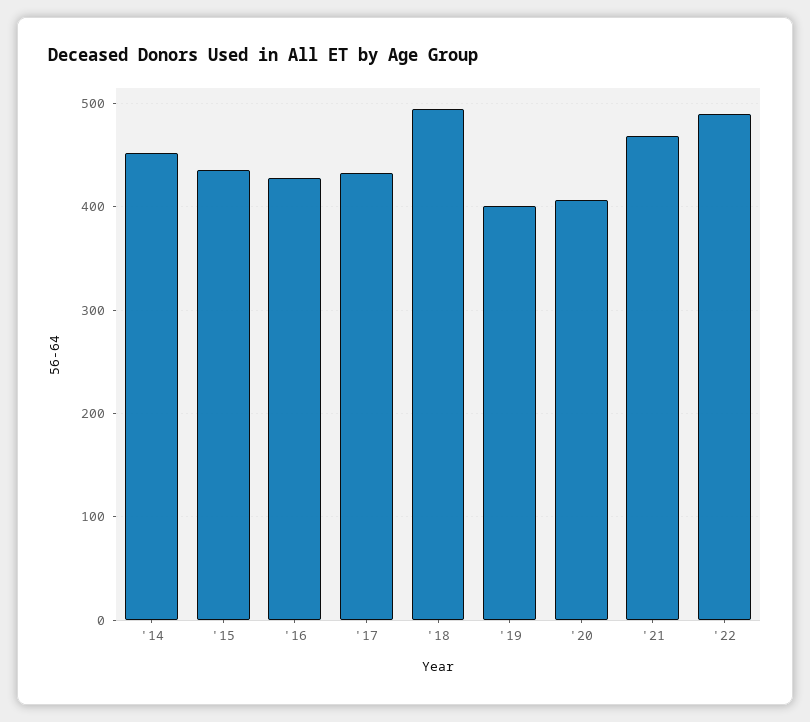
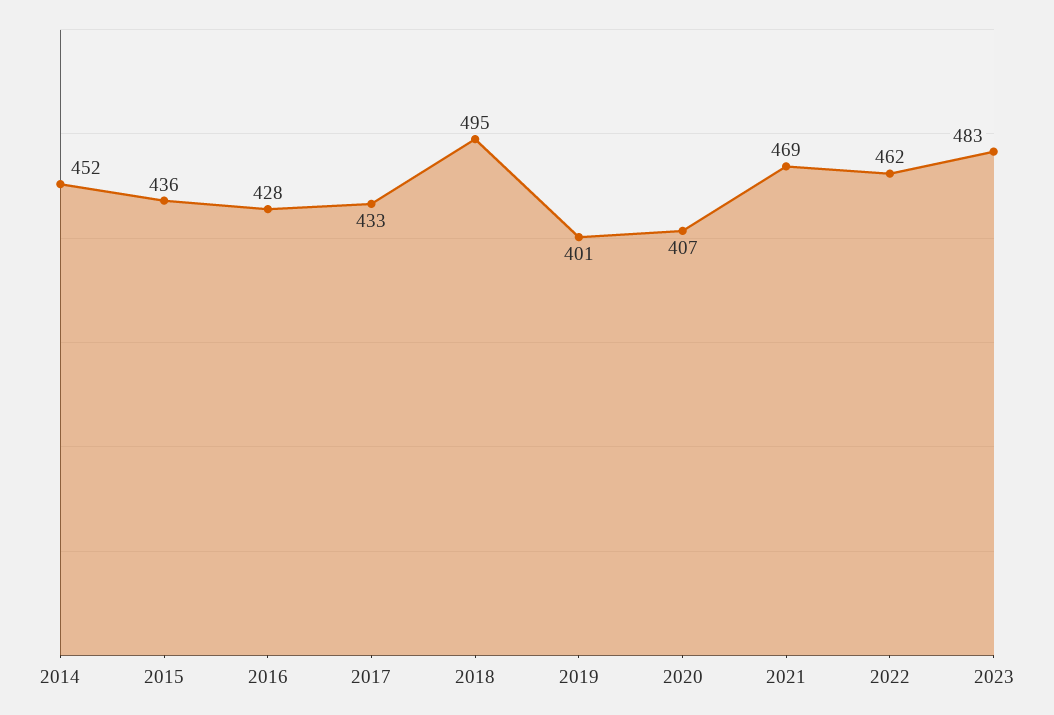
'22: 490 -> 462
2023: none -> 483

